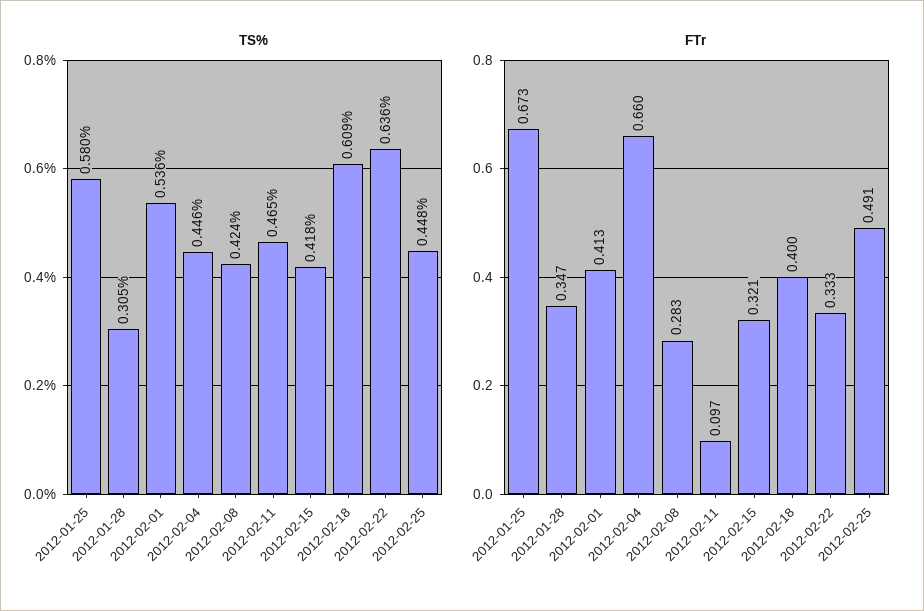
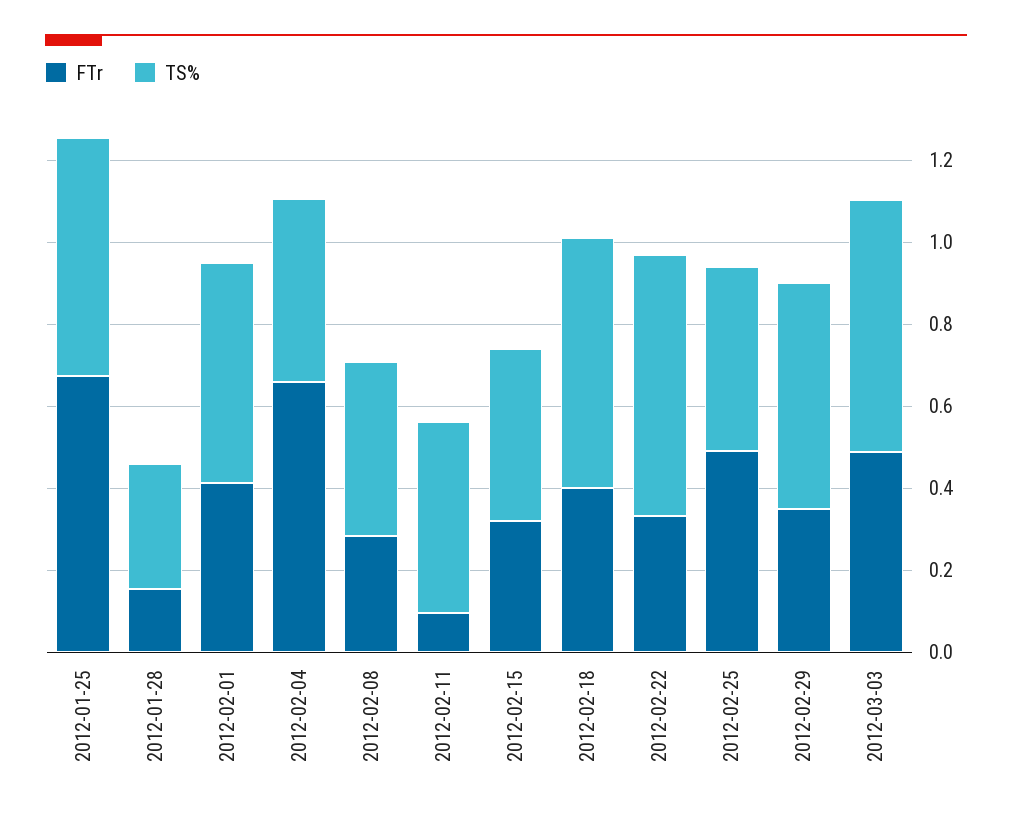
FTr, 2012-01-28: 0.347 -> 0.15
FTr, 2012-02-29: none -> 0.35
TS%, 2012-02-29: none -> 0.55
FTr, 2012-03-03: none -> 0.5
TS%, 2012-03-03: none -> 0.6

